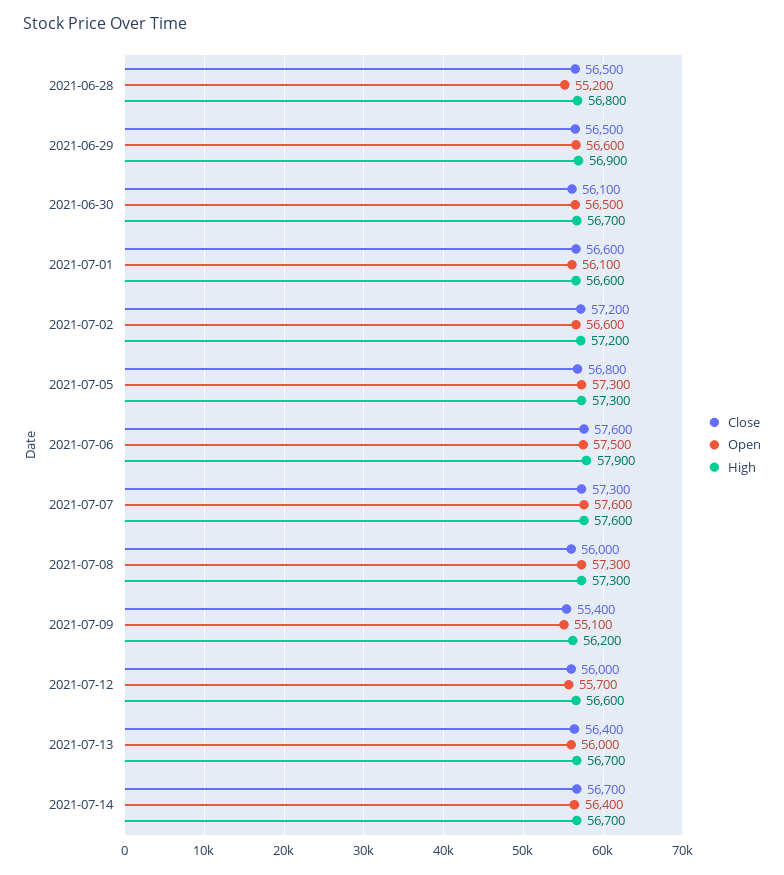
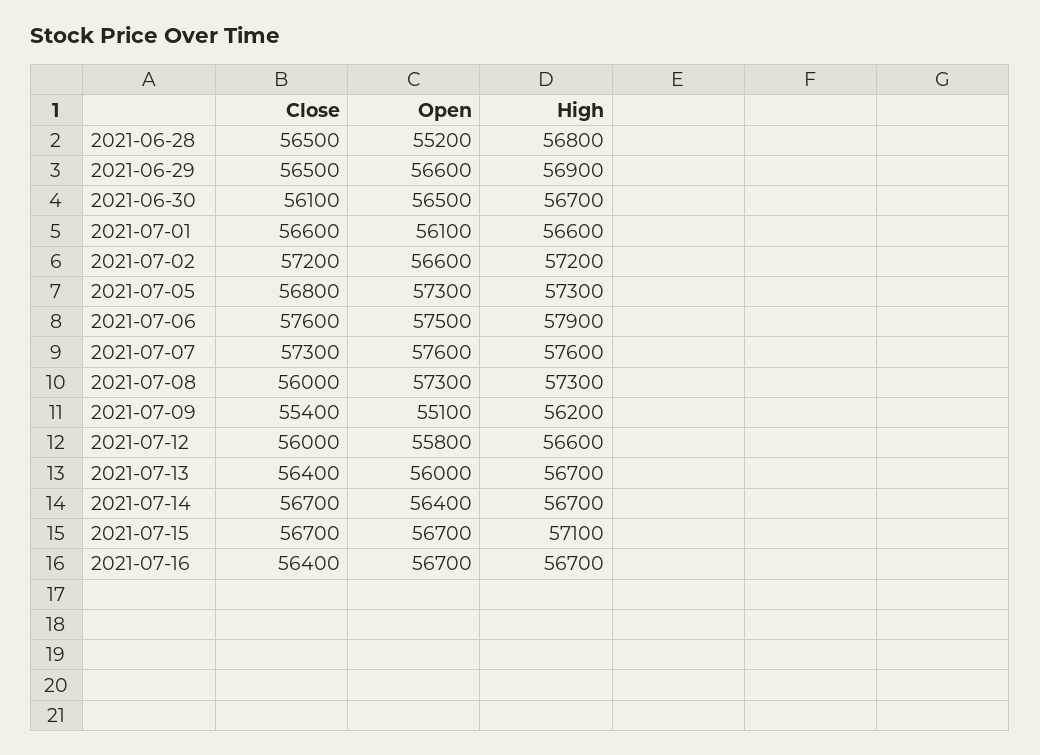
Open, 2021-07-12: 55700 -> 55800
Close, 2021-07-15: none -> 56700
Open, 2021-07-15: none -> 56700
High, 2021-07-15: none -> 57100
Close, 2021-07-16: none -> 56400
Open, 2021-07-16: none -> 56700
High, 2021-07-16: none -> 56700

